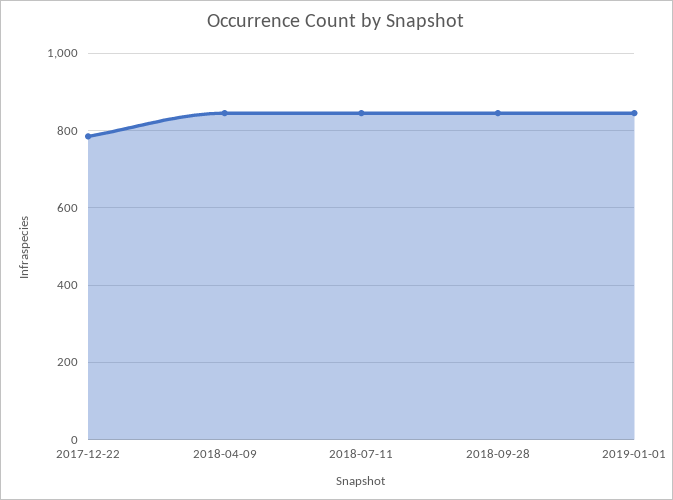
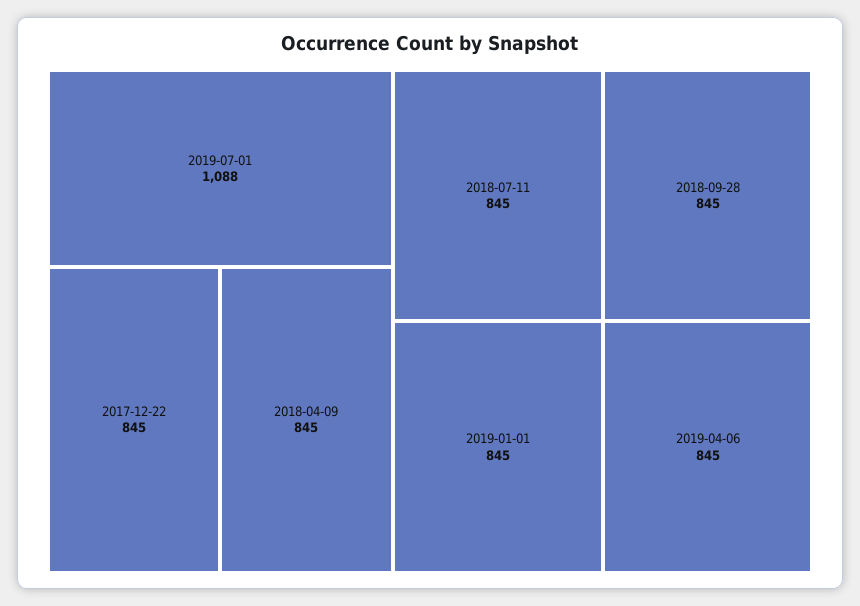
2017-12-22: 780 -> 845
2019-07-01: none -> 1088
2019-04-06: none -> 845

